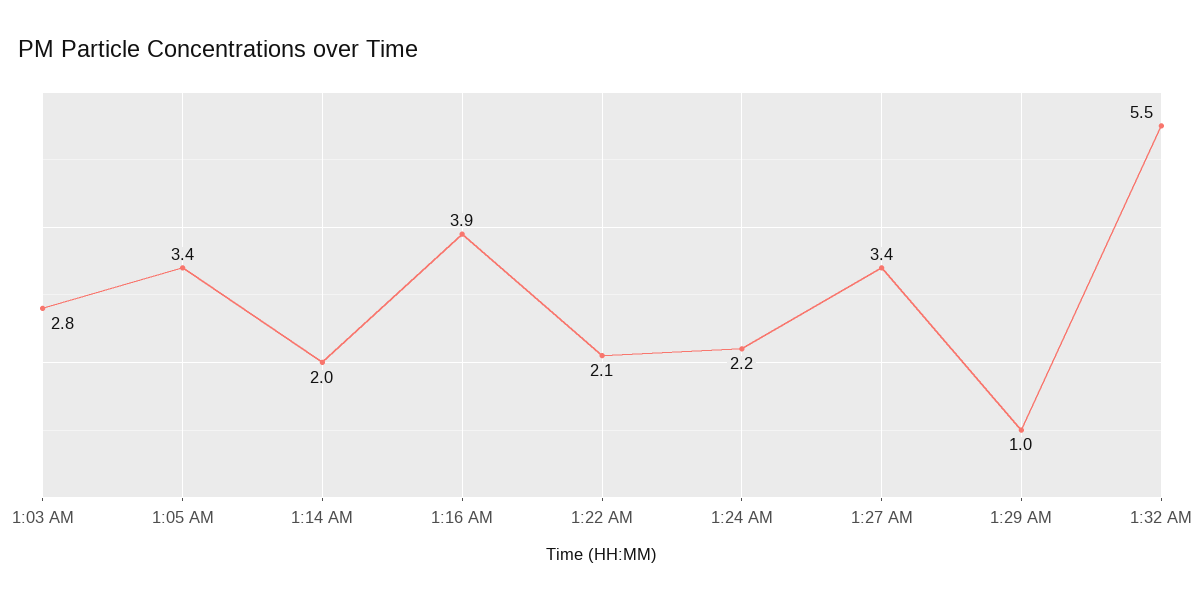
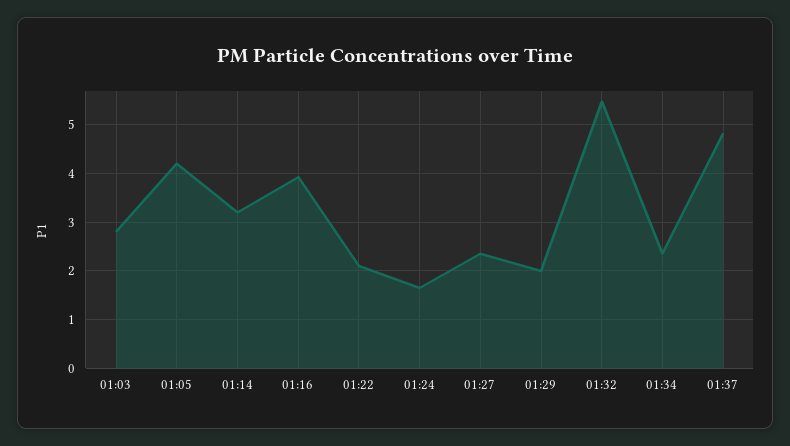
1:05 AM: 3.4 -> 4.2
1:14 AM: 2 -> 3.2
1:24 AM: 2.2 -> 1.6
1:27 AM: 3.4 -> 2.4
1:29 AM: 1 -> 2
01:34: none -> 2.4
01:37: none -> 4.8

